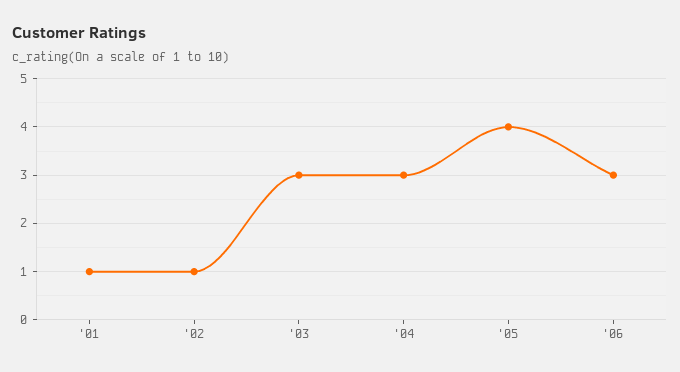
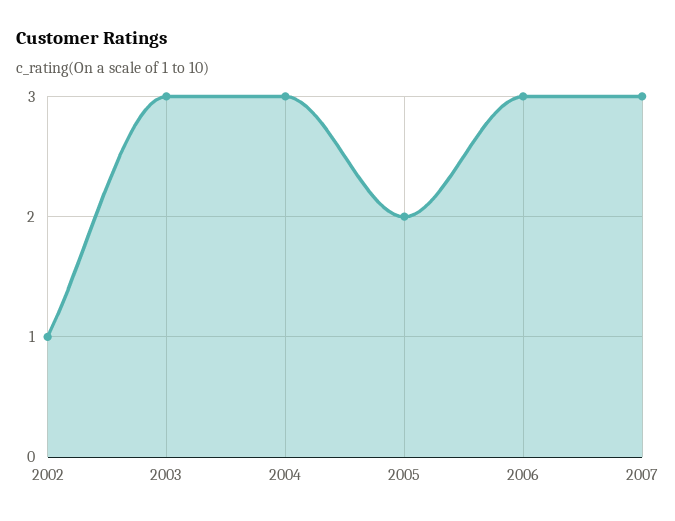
'01: 1 -> none
'05: 4 -> 2
2007: none -> 3

